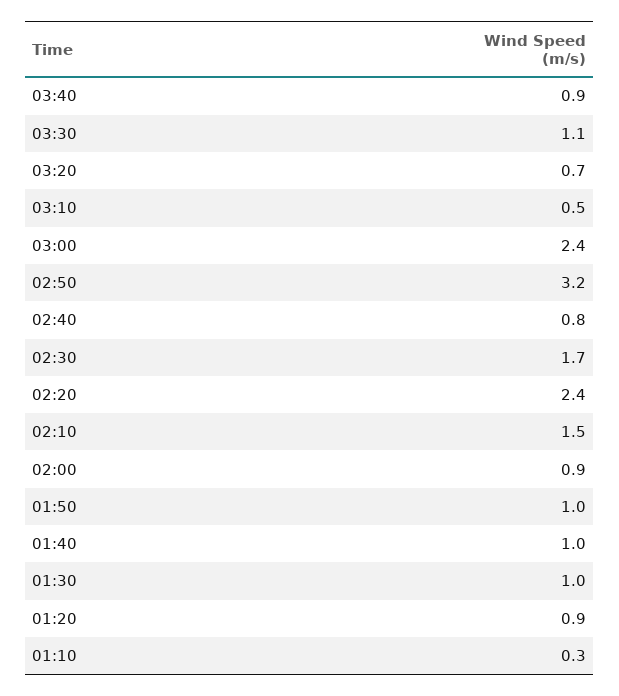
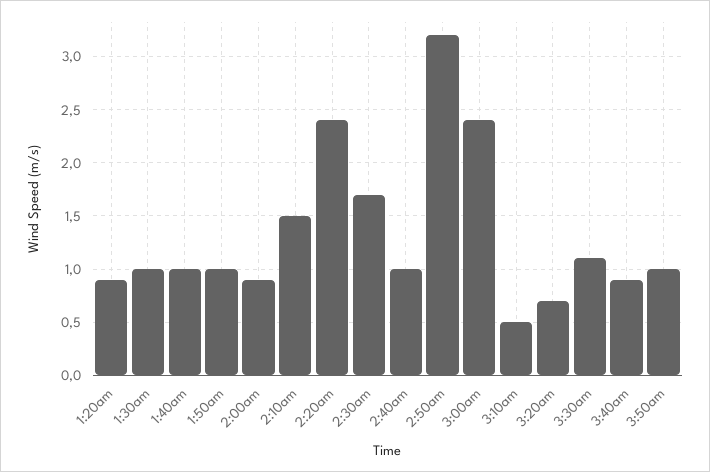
02:40: 0.8 -> 1
01:10: 0.3 -> none
3:50am: none -> 1

